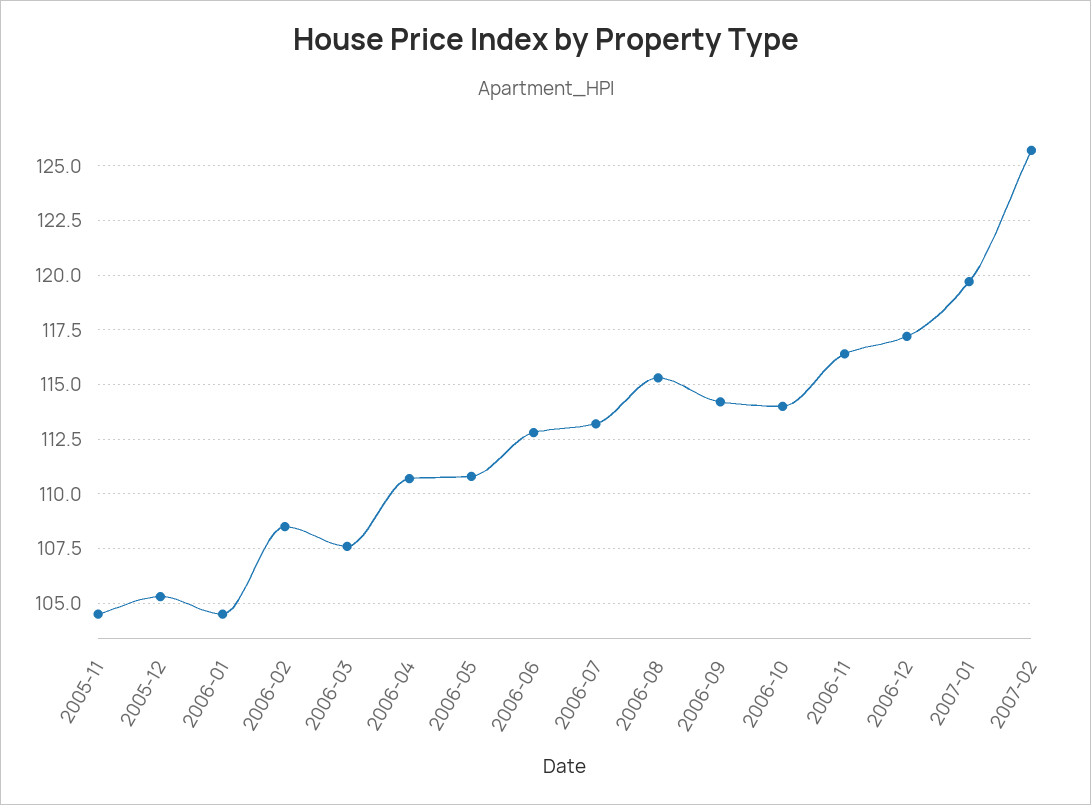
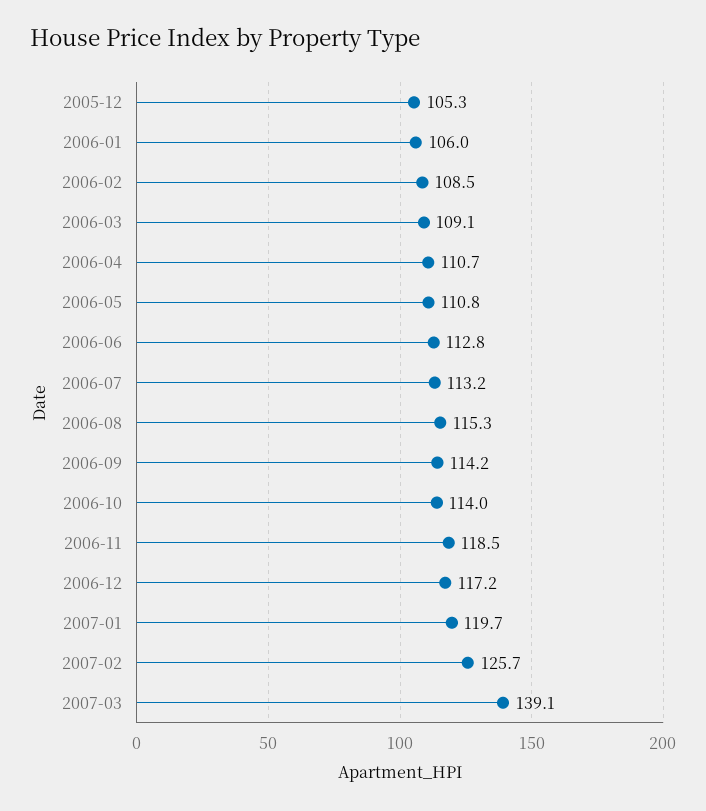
2005-11: 104.5 -> none
2006-01: 104.5 -> 106
2006-03: 107.5 -> 109.1
2006-11: 116.5 -> 118.5
2007-03: none -> 139.1

